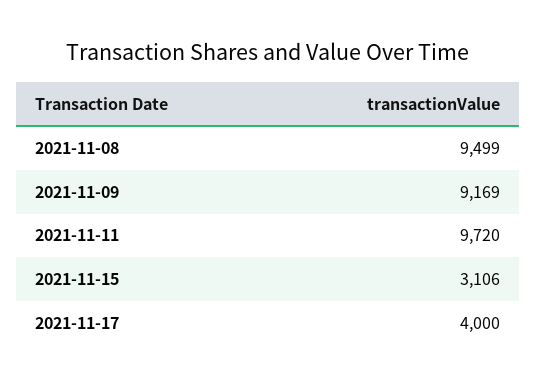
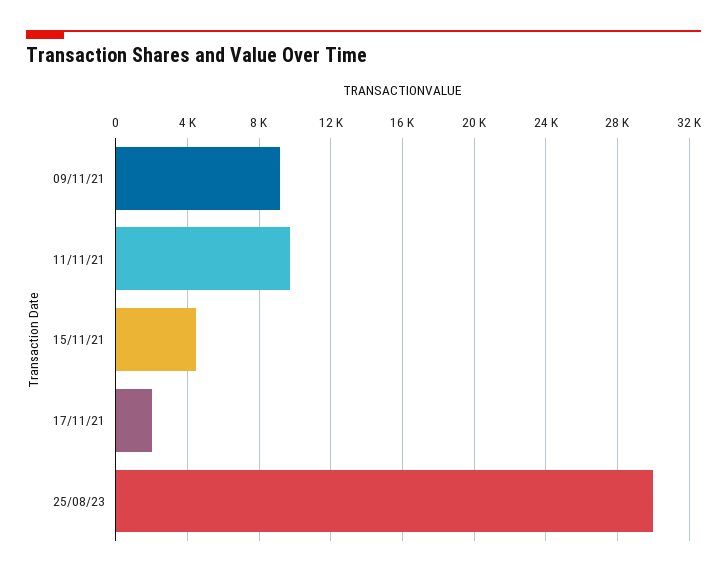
2021-11-08: 9499 -> none
2021-11-15: 3106 -> 4500
2021-11-17: 4000 -> 2000
25/08/23: none -> 30000

